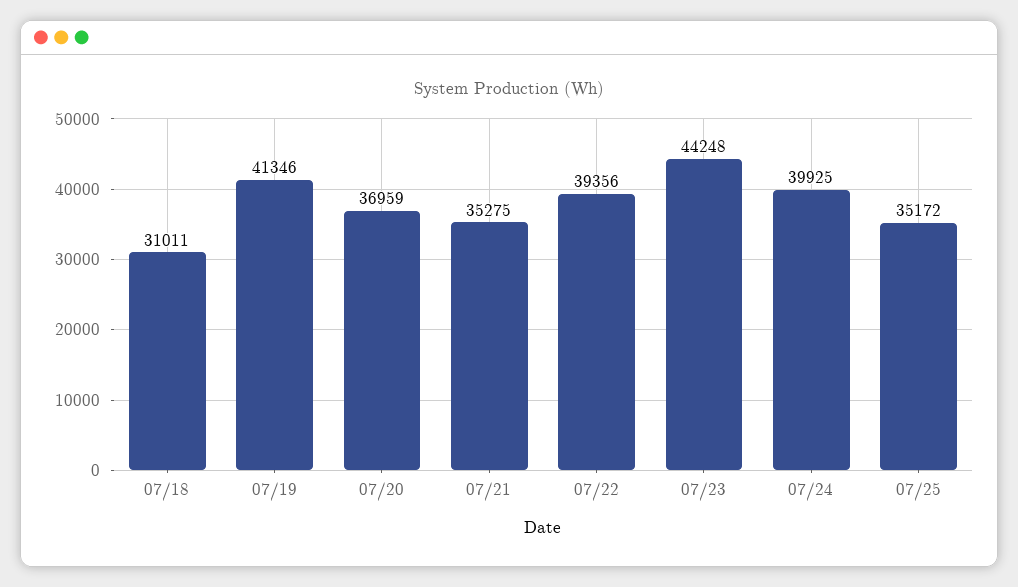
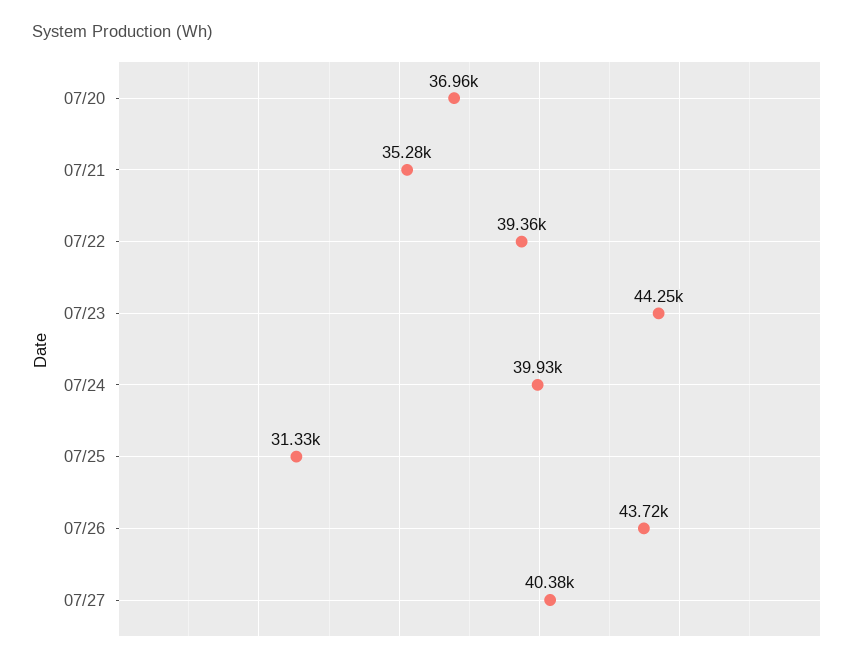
07/18: 31011 -> none
07/19: 41346 -> none
07/25: 35172 -> 31330
07/26: none -> 43720
07/27: none -> 40380

